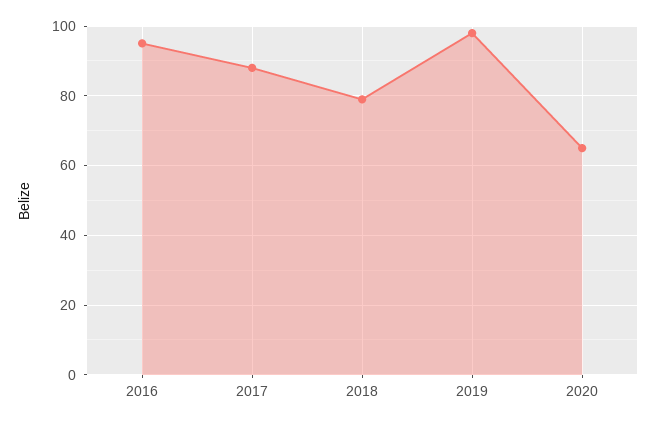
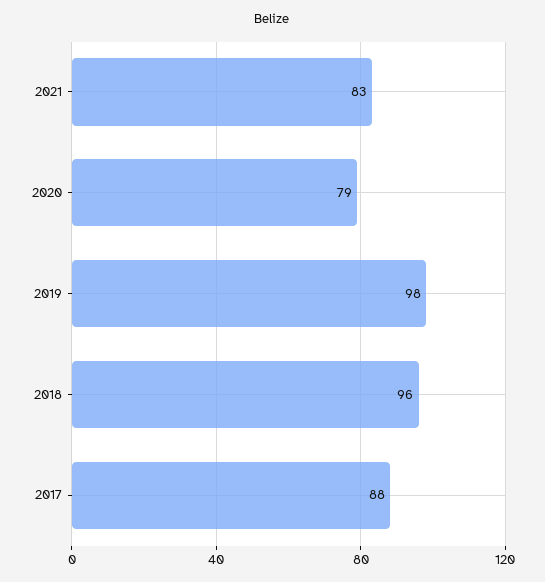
2016: 95 -> none
2018: 80 -> 96
2020: 65 -> 79
2021: none -> 83

